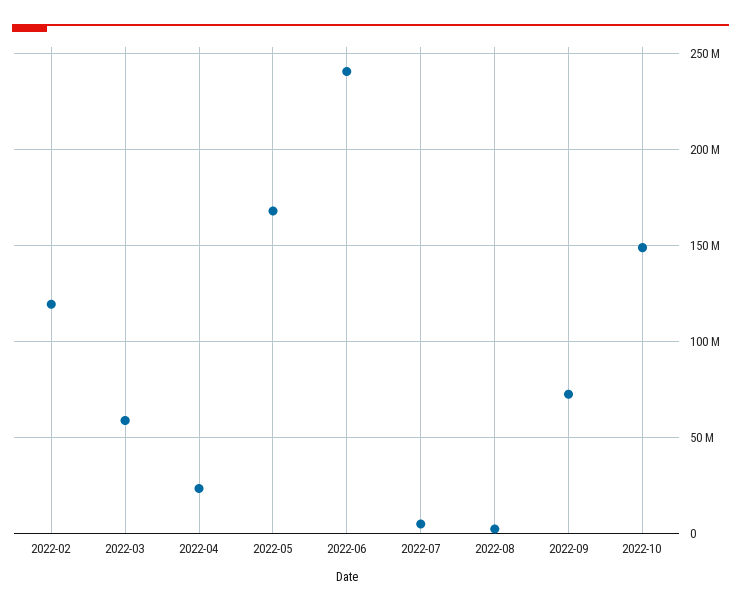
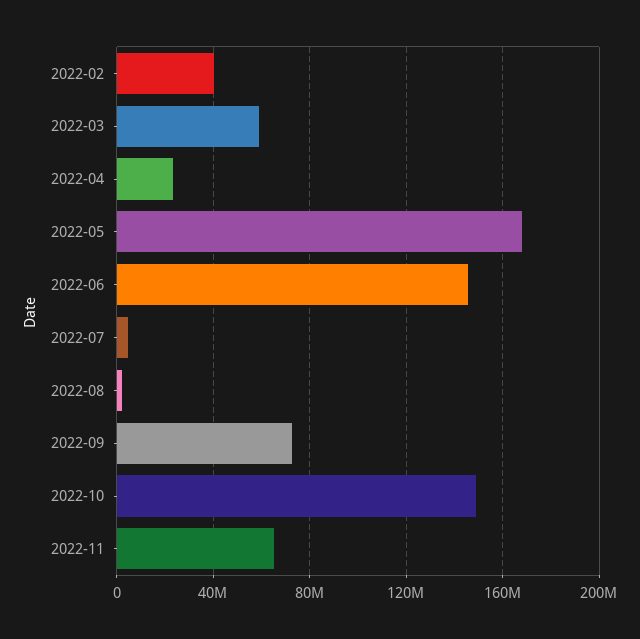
2022-02: 120000000 -> 40000000
2022-06: 240000000 -> 145000000
2022-11: none -> 65000000

